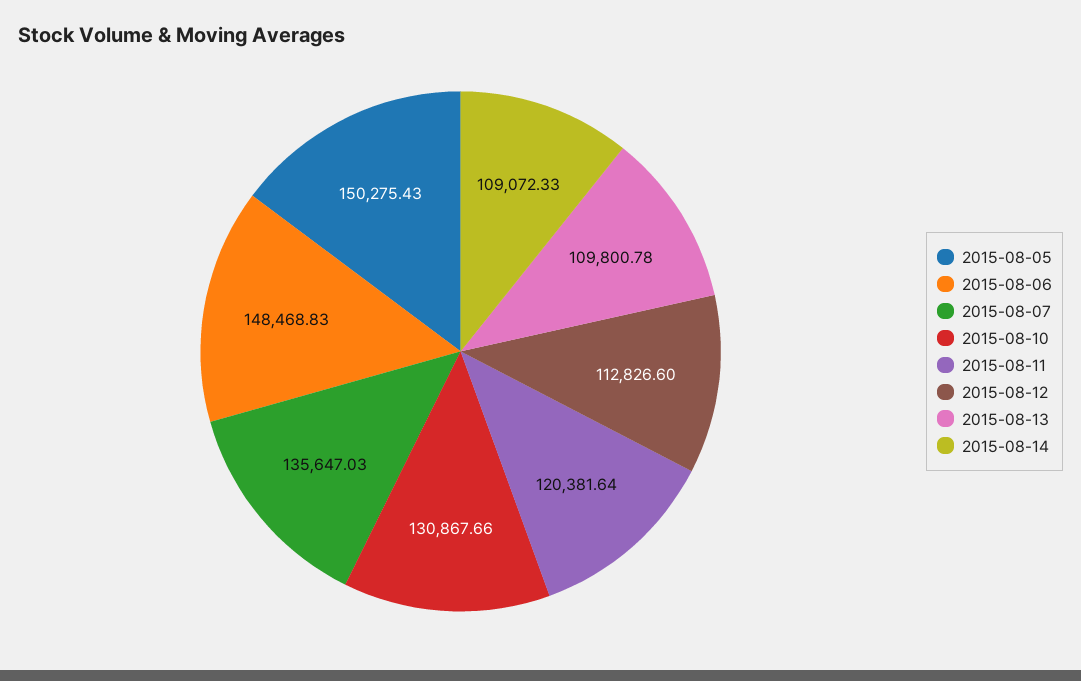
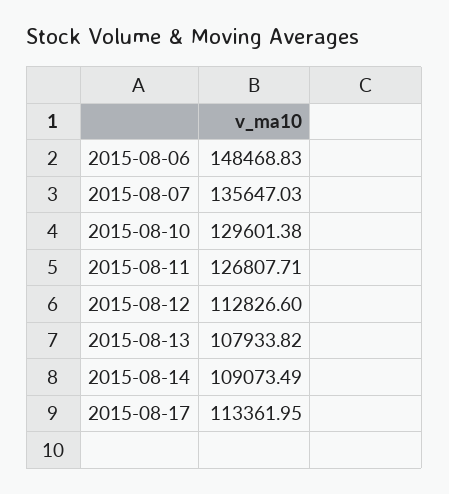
2015-08-05: 150275.43 -> none
2015-08-10: 130867.66 -> 129601.38
2015-08-11: 120381.64 -> 126807.71
2015-08-13: 109800.78 -> 107933.82
2015-08-14: 109072.33 -> 109073.49
2015-08-17: none -> 113361.95

